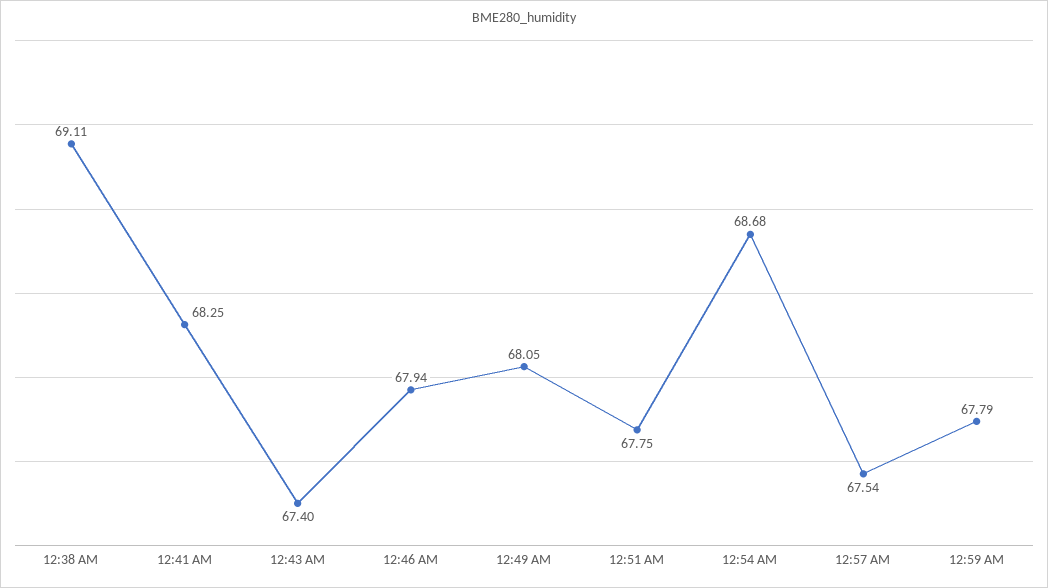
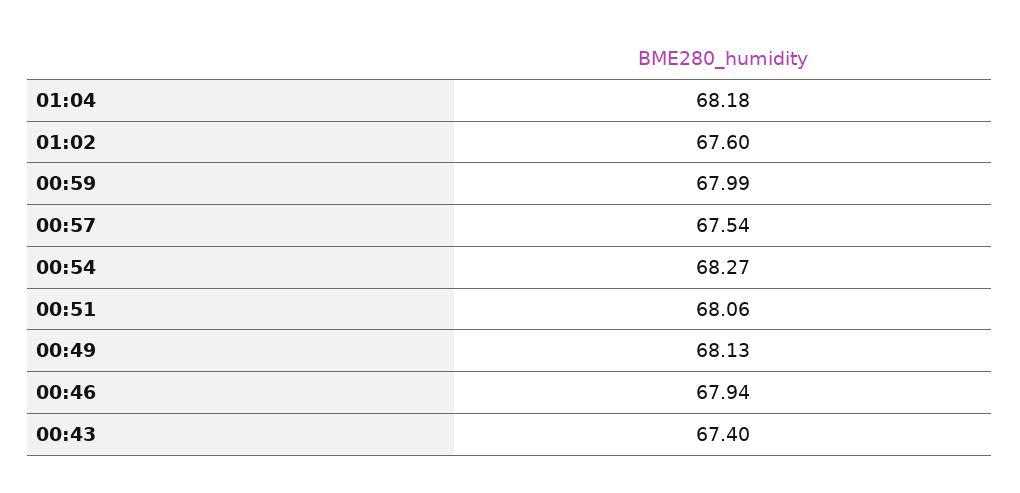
12:38 AM: 69.11 -> none
12:41 AM: 68.25 -> none
12:49 AM: 68.05 -> 68.13
12:51 AM: 67.75 -> 68.06
12:54 AM: 68.68 -> 68.27
12:59 AM: 67.79 -> 67.99
01:04: none -> 68.18
01:02: none -> 67.6

